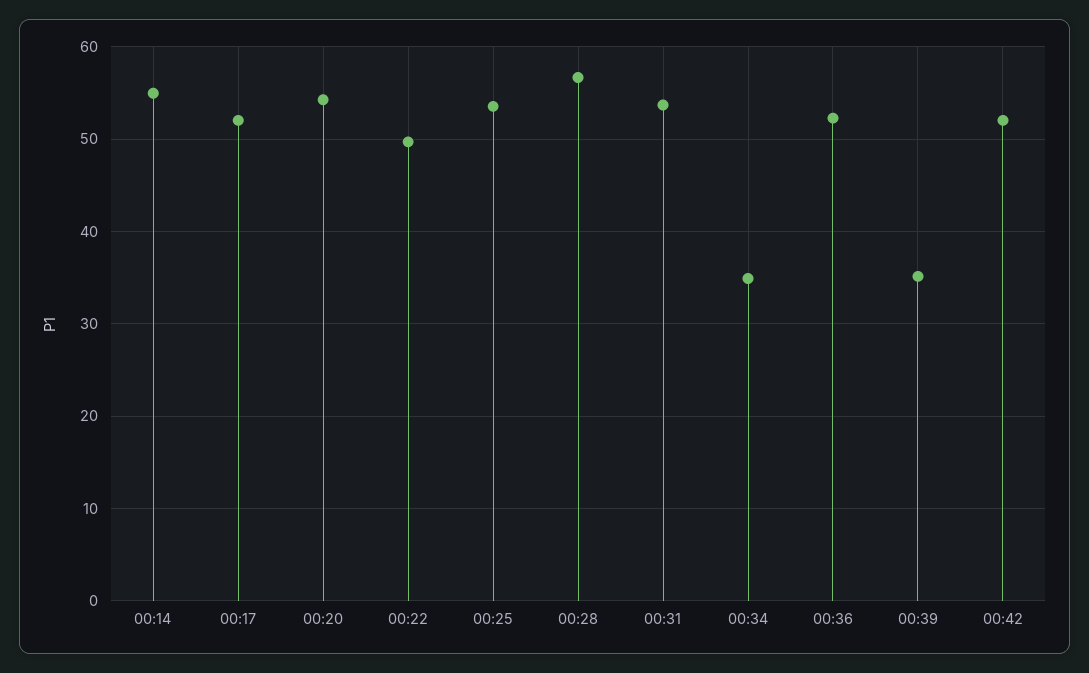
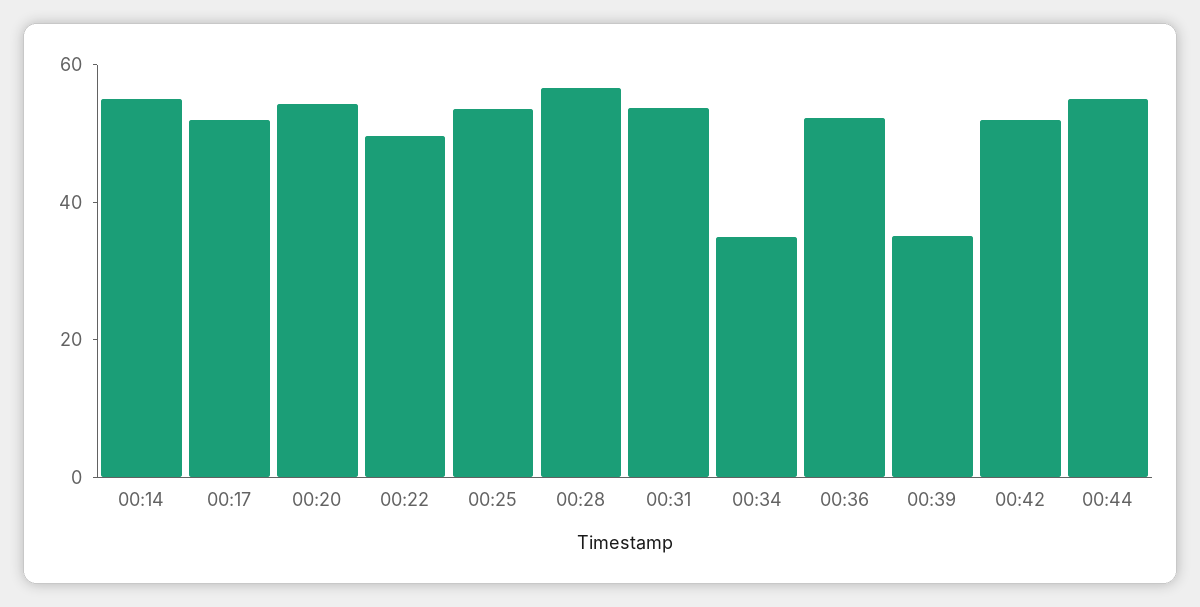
00:44: none -> 55

